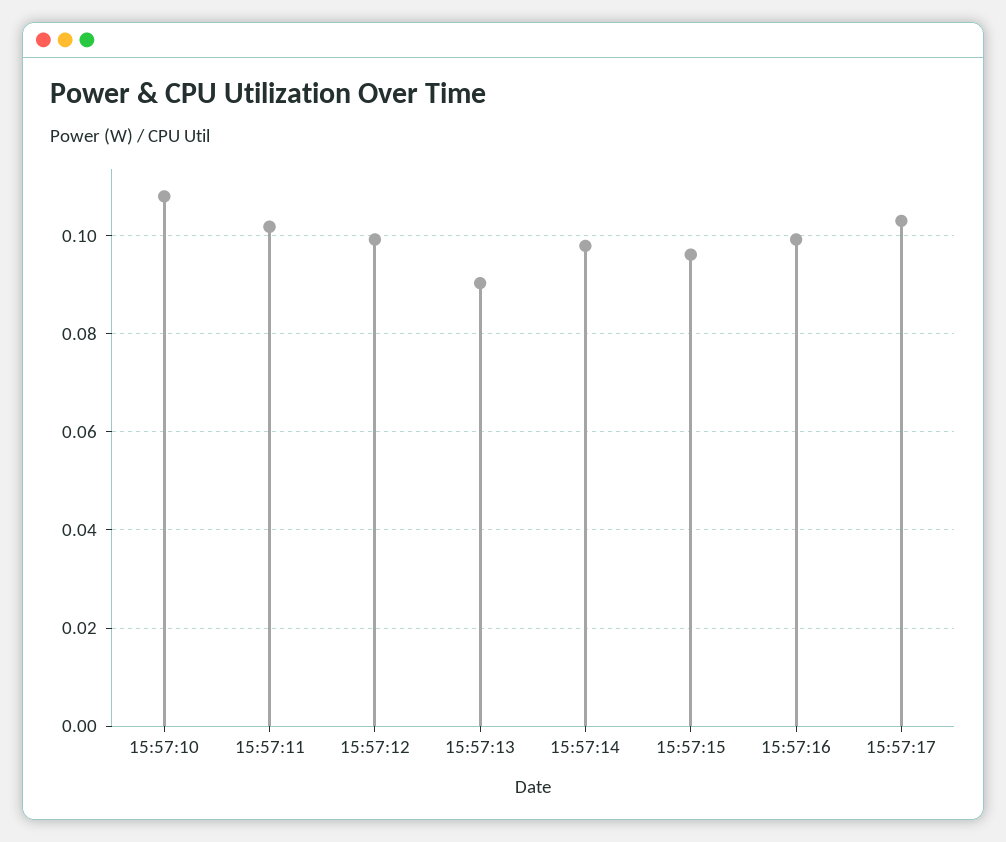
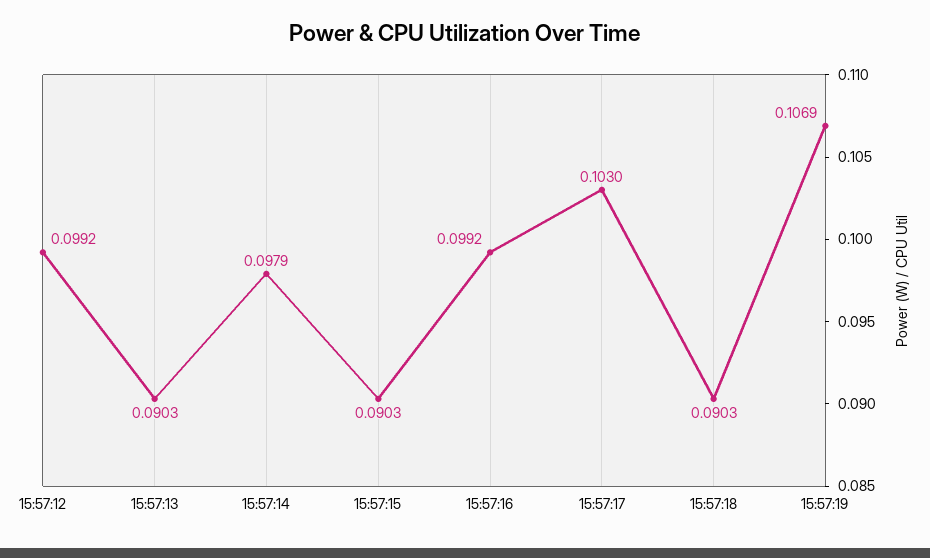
15:57:10: 0.108 -> none
15:57:11: 0.102 -> none
15:57:15: 0.096 -> 0.0903
15:57:18: none -> 0.0903
15:57:19: none -> 0.1069

